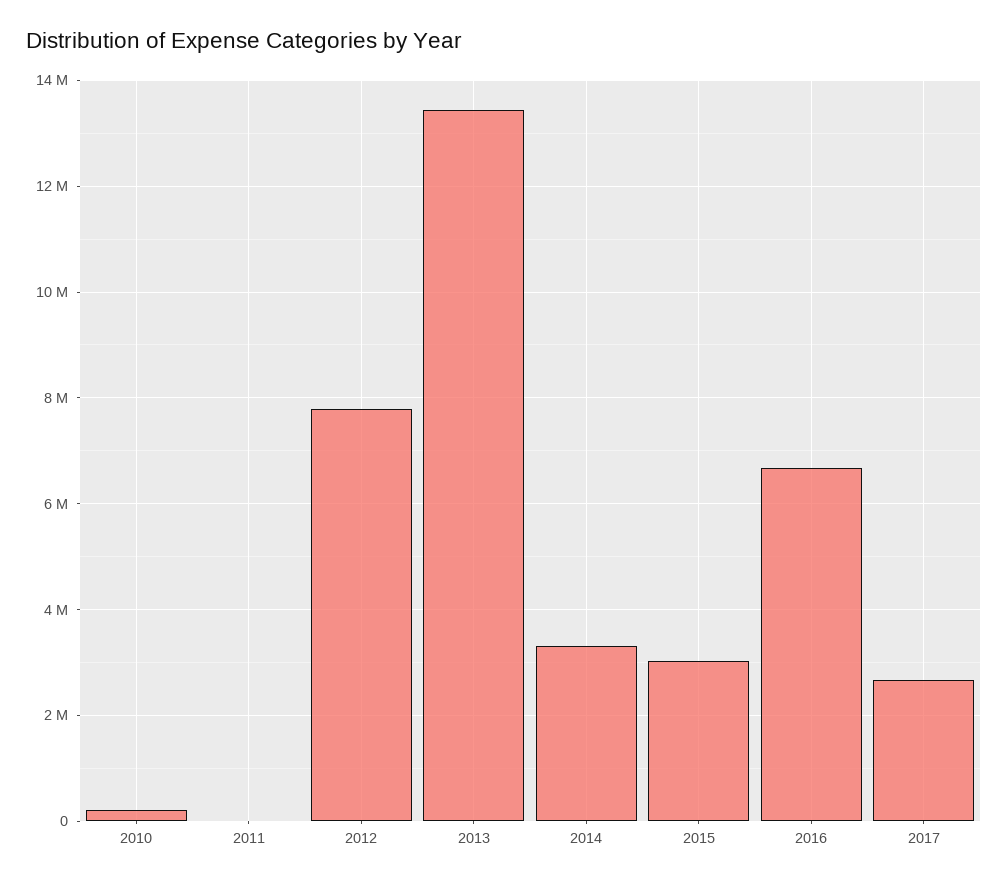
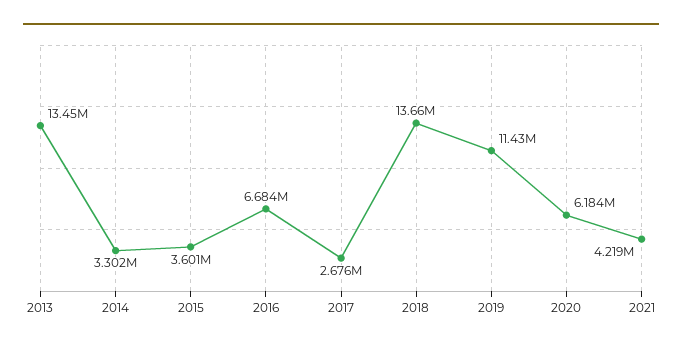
2010: 200000 -> none
2011: 0 -> none
2012: 7800000 -> none
2015: 3000000 -> 3601000
2018: none -> 13660000
2019: none -> 11430000
2020: none -> 6184000
2021: none -> 4219000

